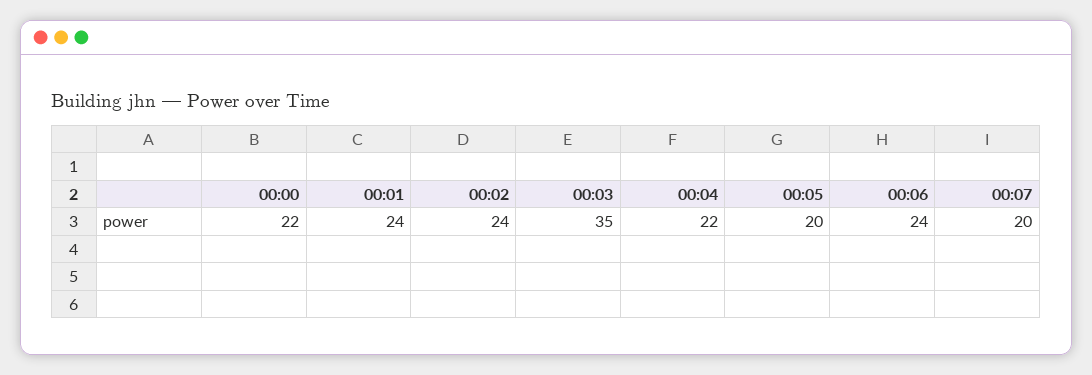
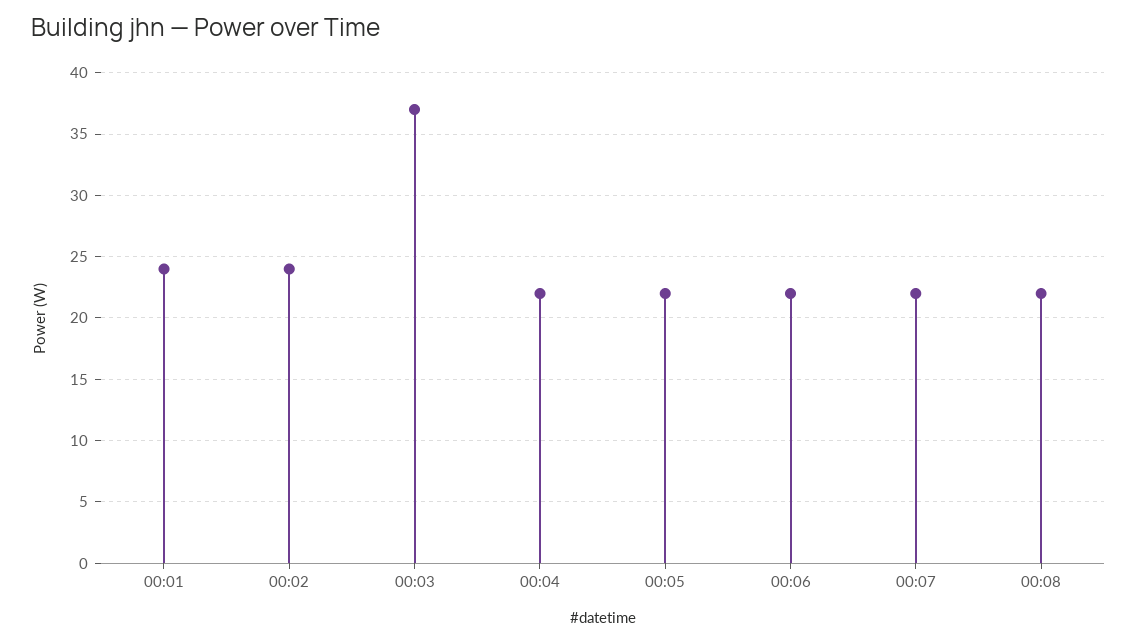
00:00: 22 -> none
00:03: 35 -> 37
00:05: 20 -> 22
00:06: 24 -> 22
00:07: 20 -> 22
00:08: none -> 22

